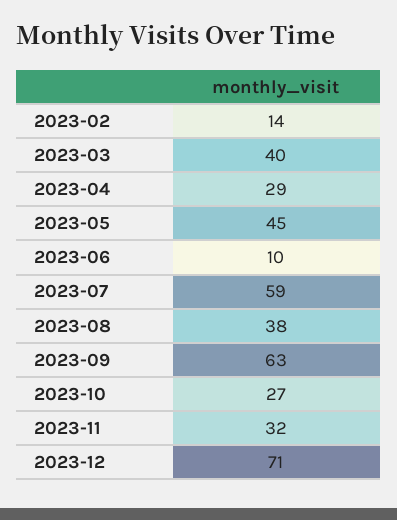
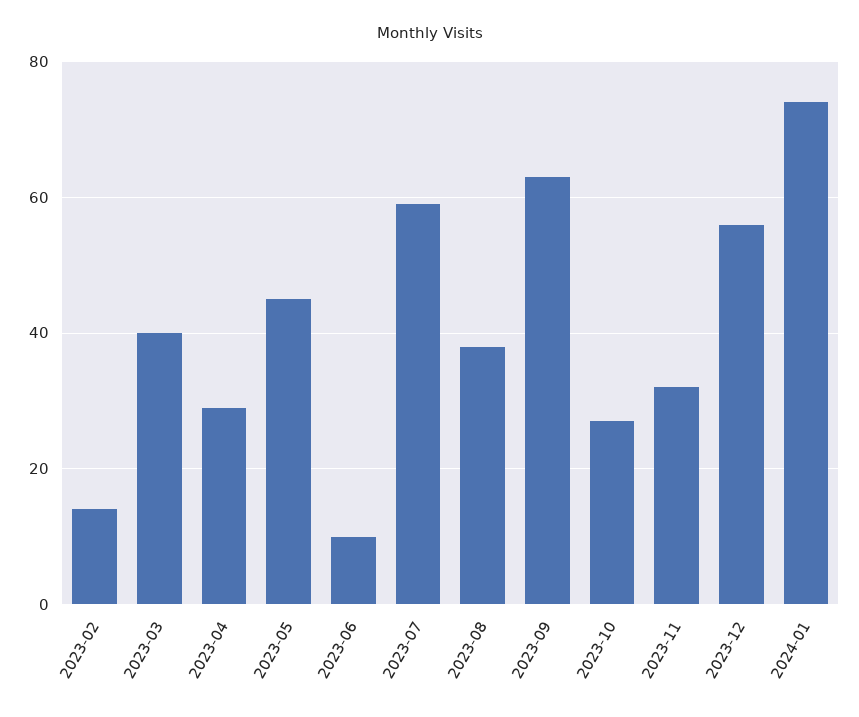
2023-12: 71 -> 55
2024-01: none -> 75

